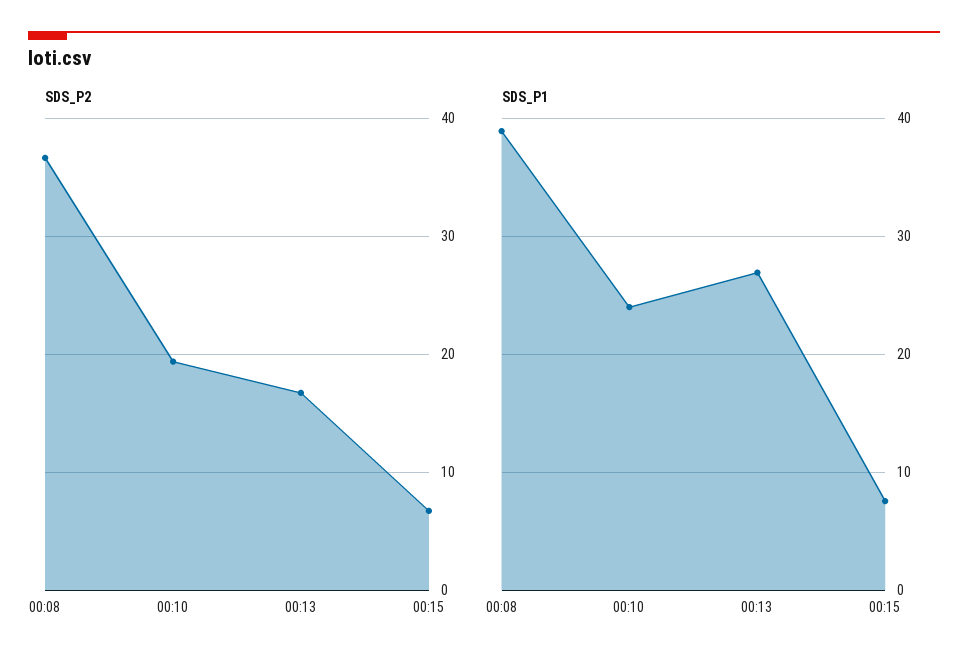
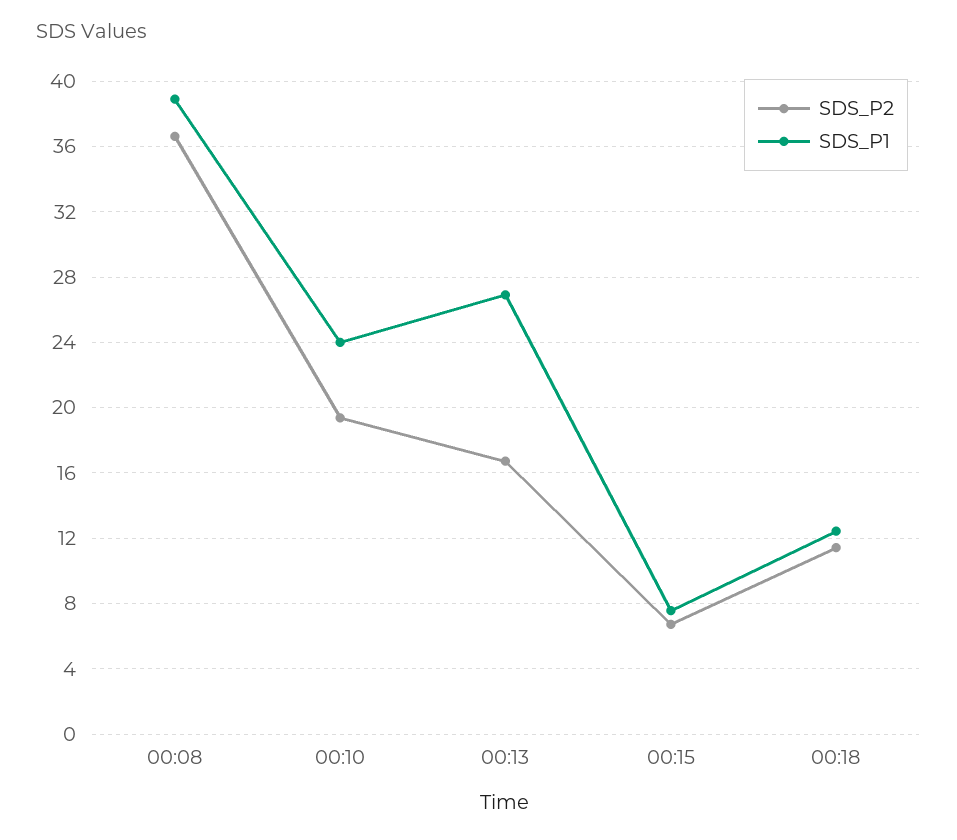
SDS_P2, 00:18: none -> 11.5
SDS_P1, 00:18: none -> 12.5

